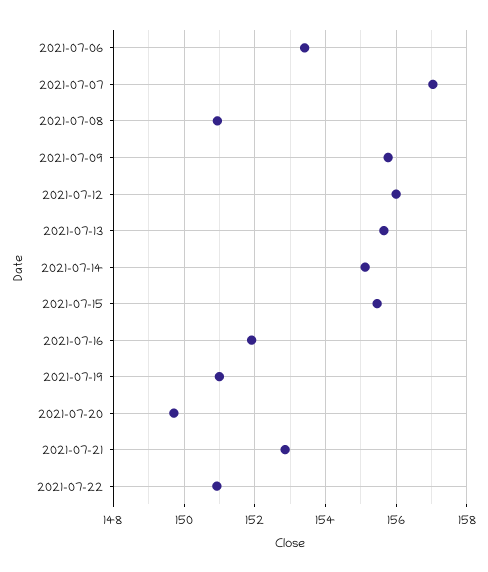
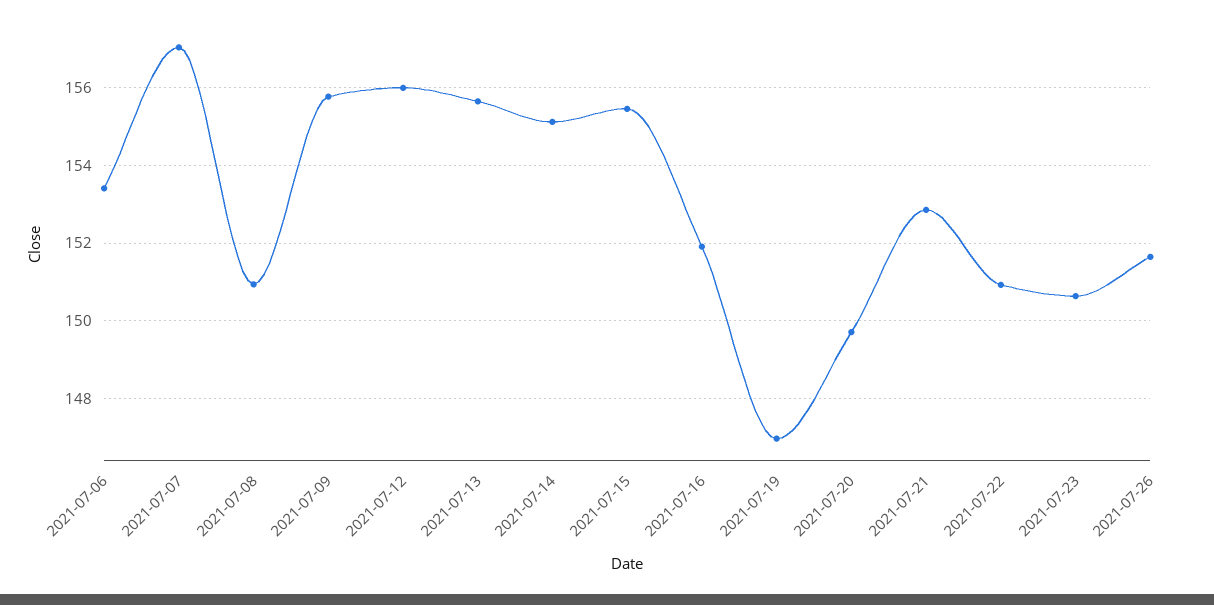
2021-07-19: 151 -> 147
2021-07-23: none -> 150.6
2021-07-26: none -> 151.6

